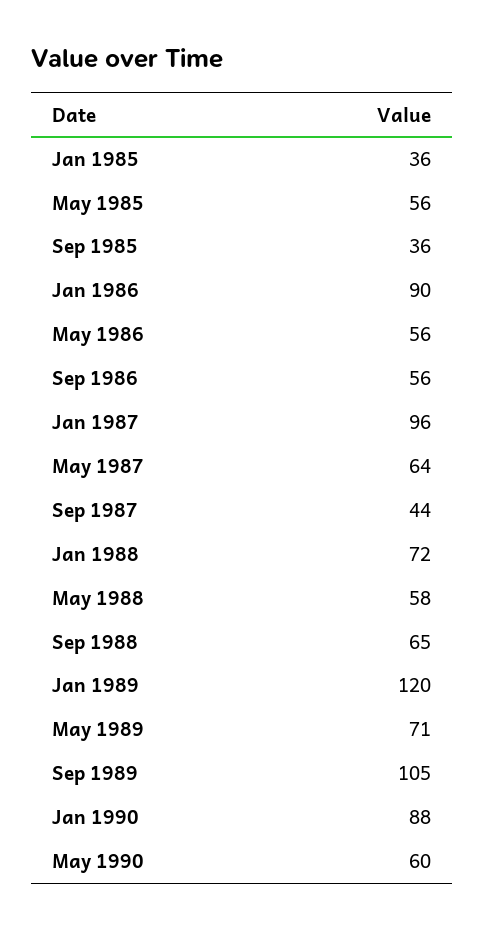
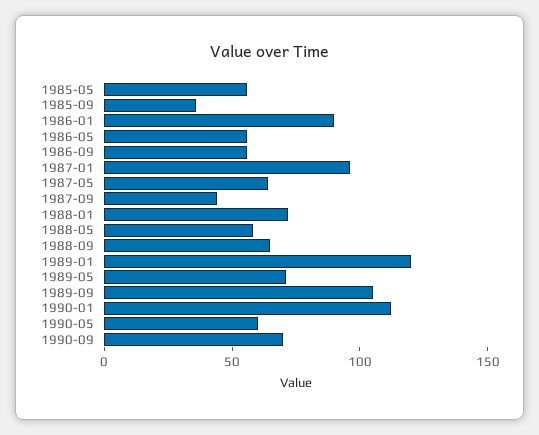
Jan 1985: 36 -> none
Jan 1990: 88 -> 110
1990-09: none -> 70

